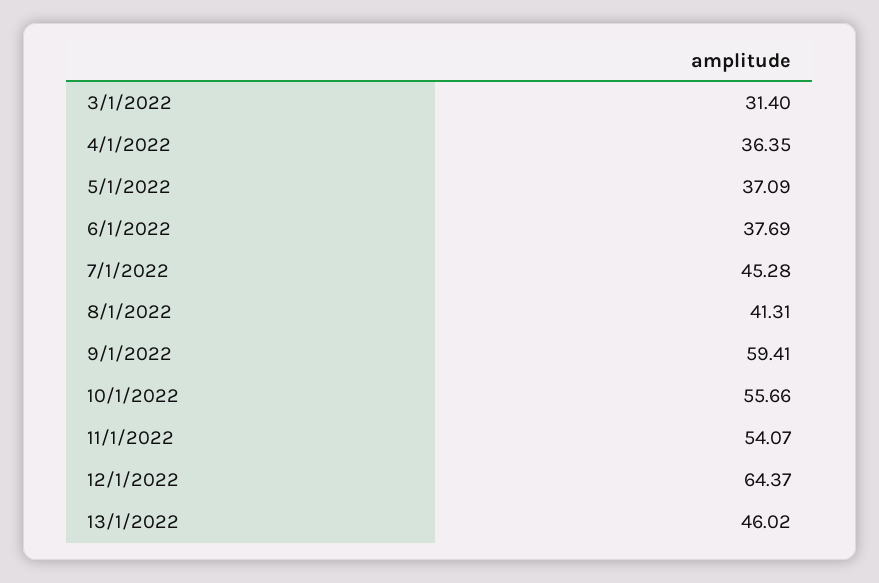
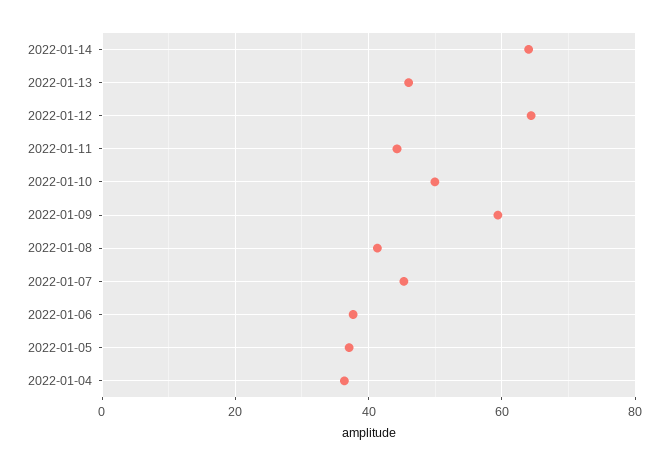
3/1/2022: 31.4 -> none
10/1/2022: 55.66 -> 50
11/1/2022: 54.07 -> 44
2022-01-14: none -> 64

